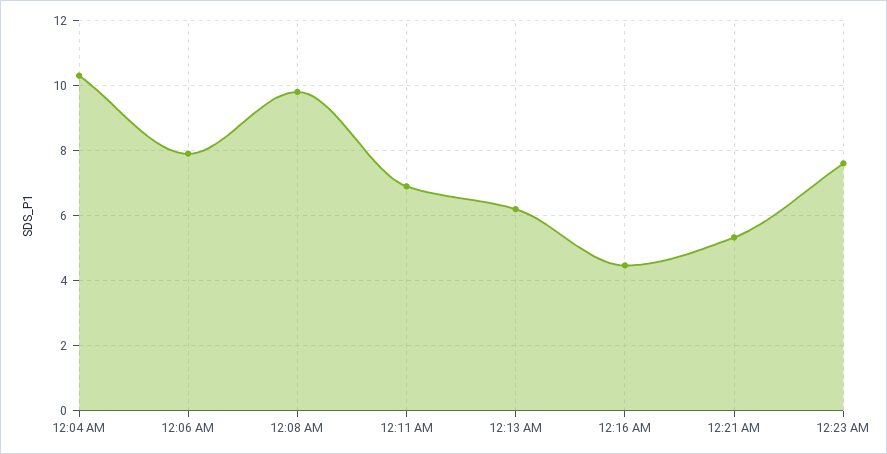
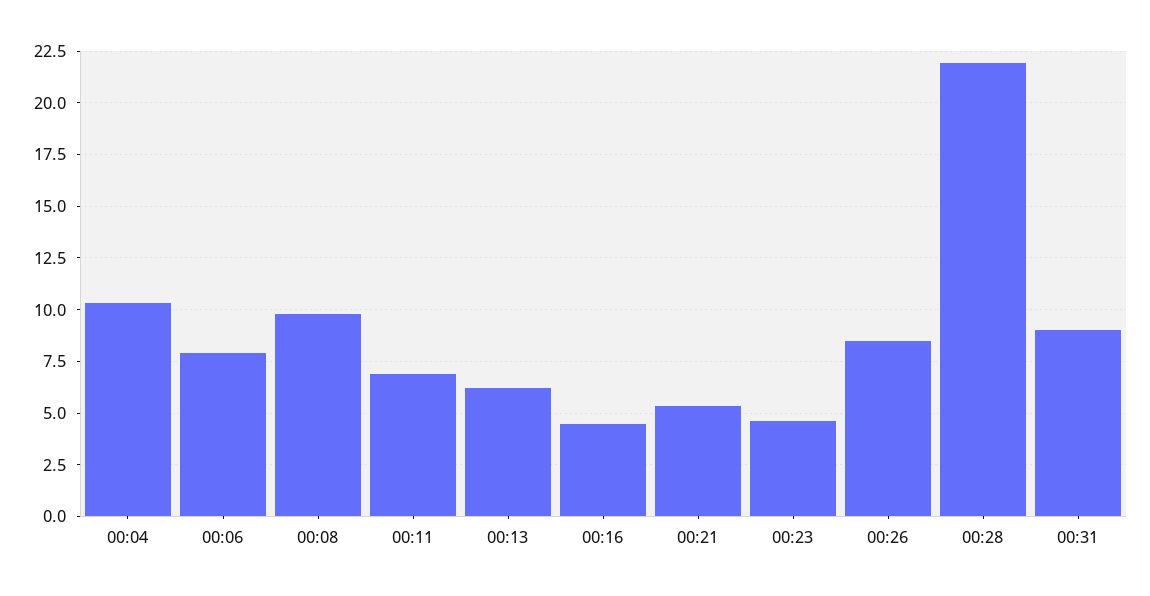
12:23 AM: 7.6 -> 4.5
00:26: none -> 8.5
00:28: none -> 22
00:31: none -> 9

